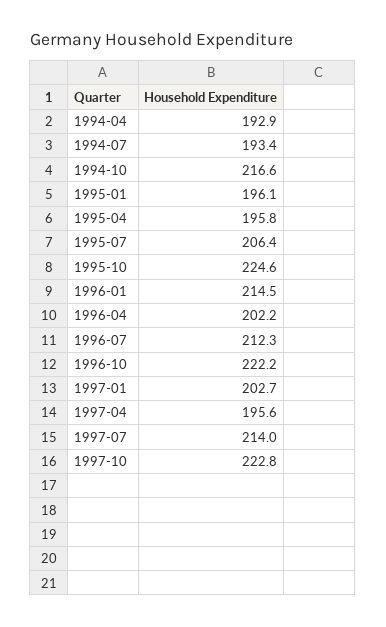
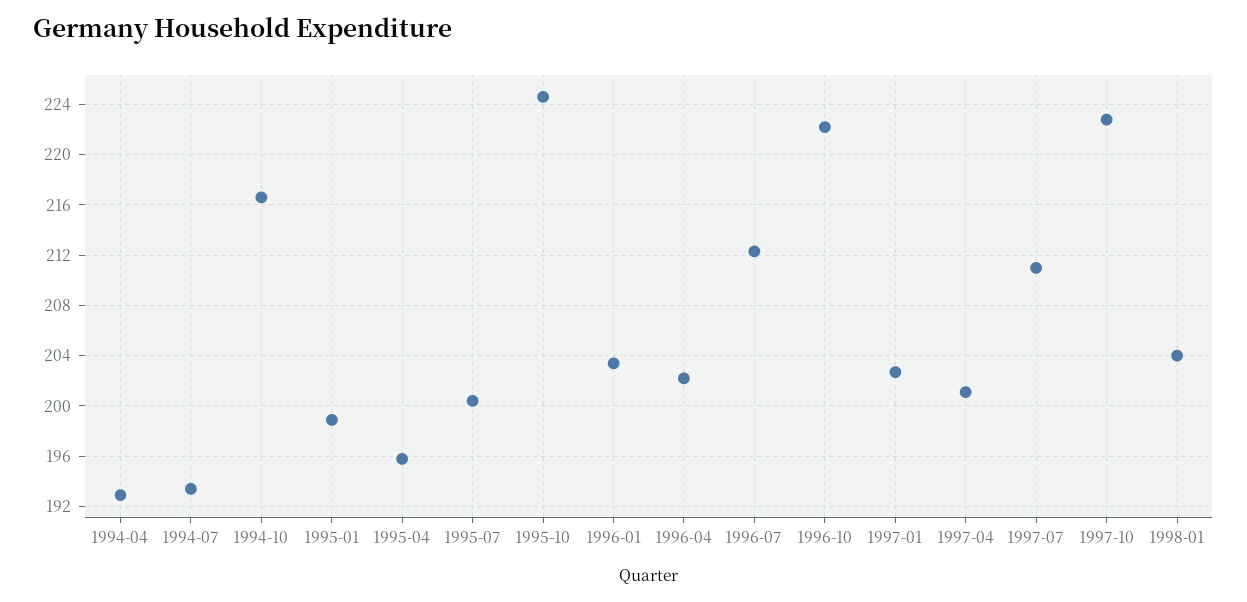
1995-01: 196.1 -> 199
1995-07: 206.4 -> 200.5
1996-01: 214.5 -> 203.5
1997-04: 195.6 -> 201
1997-07: 214 -> 211
1998-01: none -> 204

